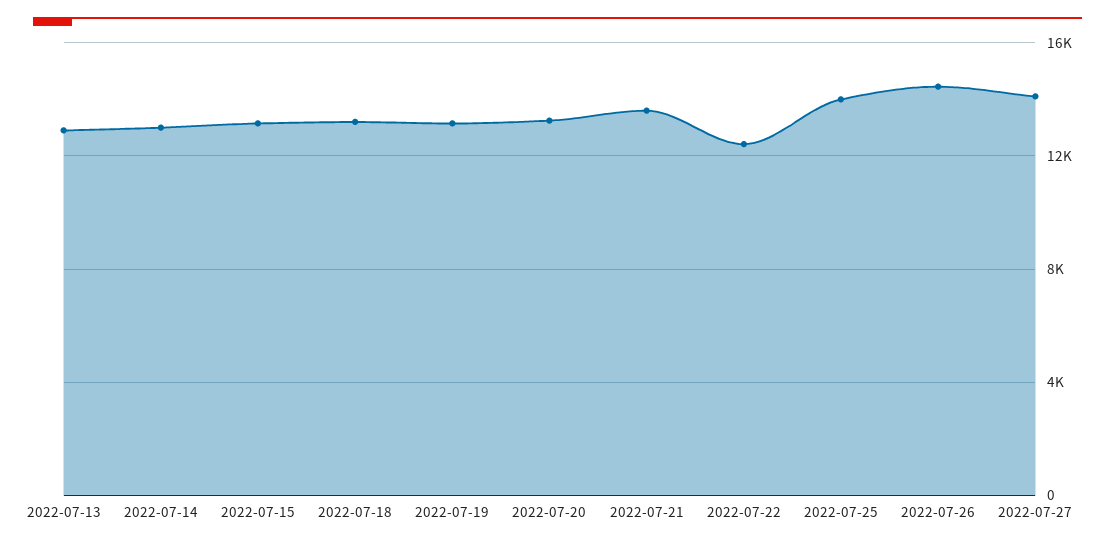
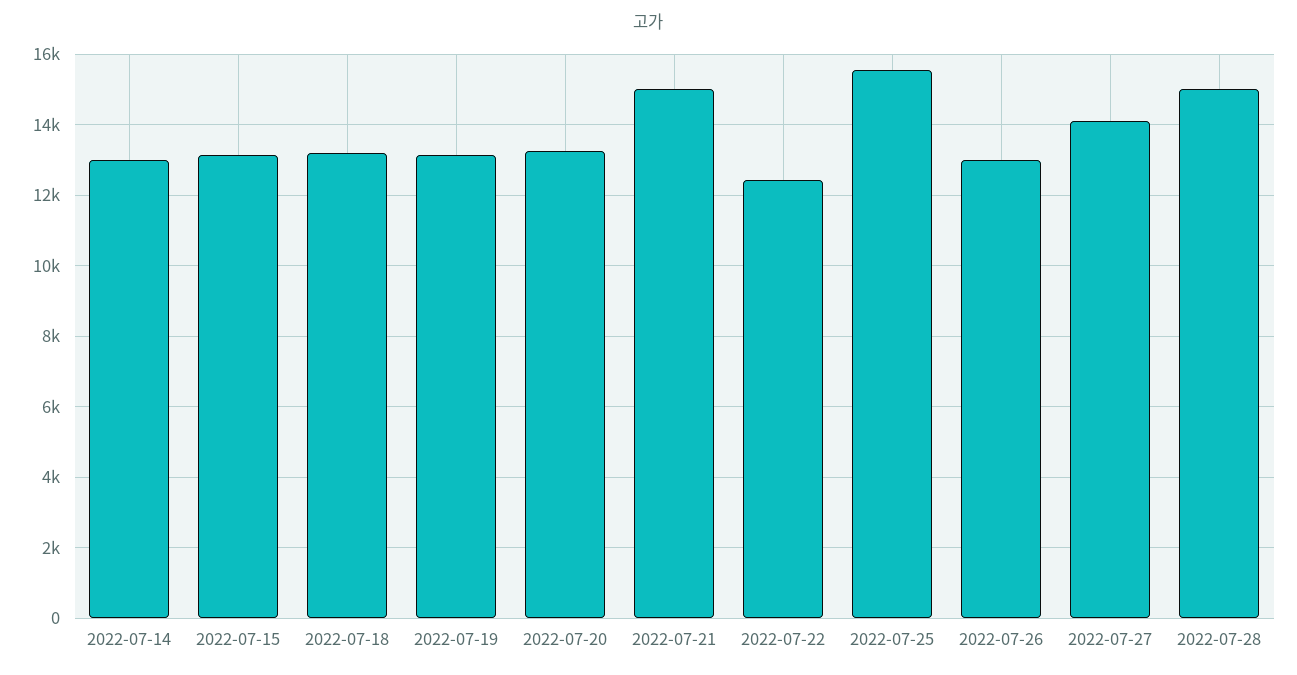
2022-07-13: 13000 -> none
2022-07-21: 13500 -> 15000
2022-07-25: 14000 -> 15600
2022-07-26: 14500 -> 13000
2022-07-28: none -> 15000

